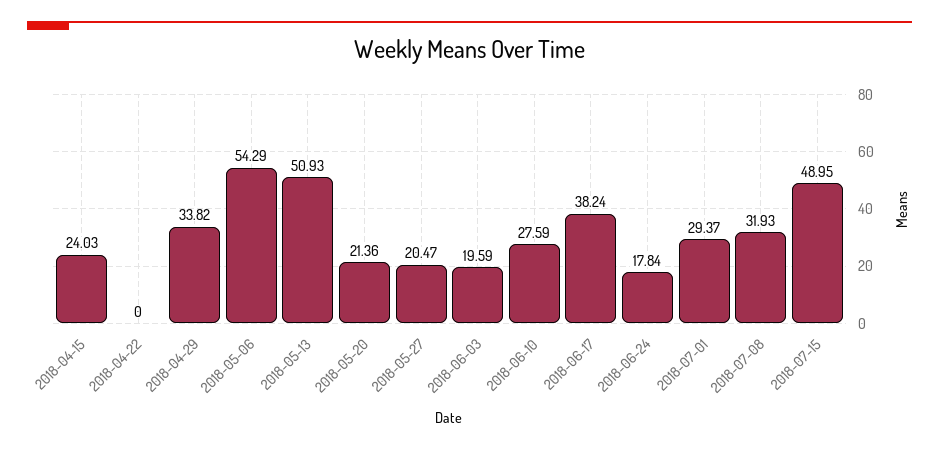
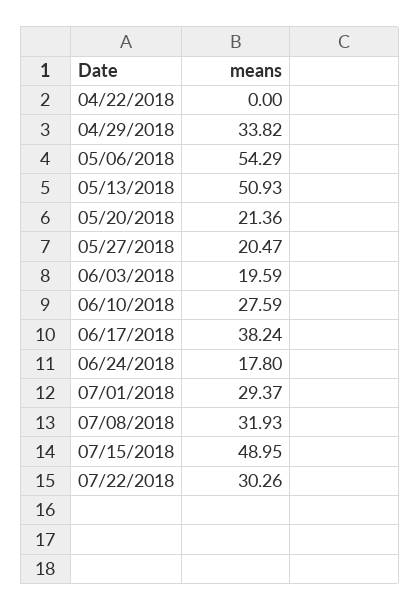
2018-04-15: 24.03 -> none
2018-06-24: 17.84 -> 17.8
07/22/2018: none -> 30.26

